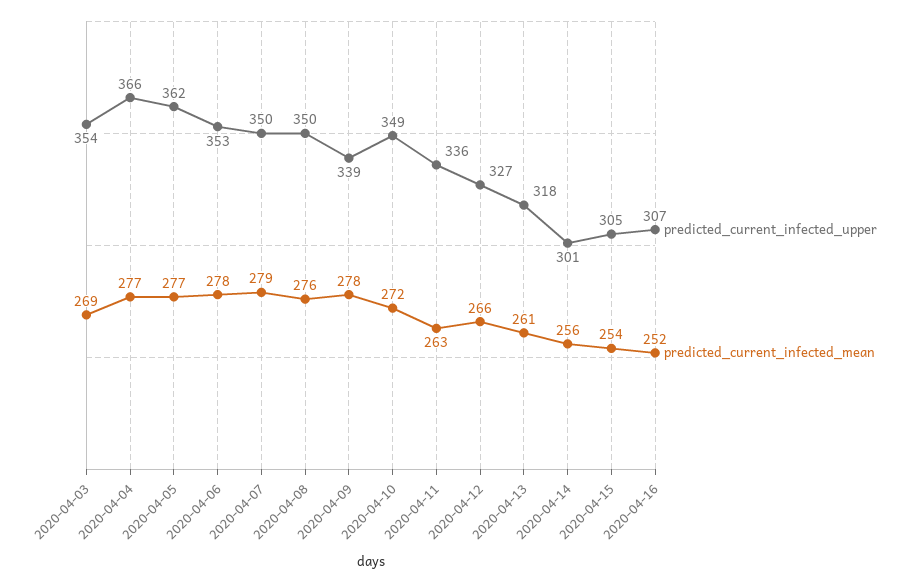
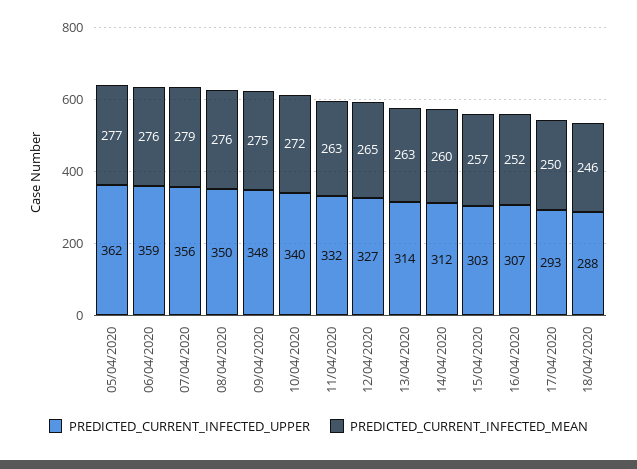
predicted_current_infected_upper, 2020-04-03: 354 -> none
predicted_current_infected_mean, 2020-04-03: 269 -> none
predicted_current_infected_upper, 2020-04-04: 366 -> none
predicted_current_infected_mean, 2020-04-04: 277 -> none
predicted_current_infected_upper, 2020-04-06: 353 -> 359
predicted_current_infected_mean, 2020-04-06: 278 -> 276
predicted_current_infected_upper, 2020-04-07: 350 -> 356
predicted_current_infected_upper, 2020-04-09: 339 -> 348
predicted_current_infected_mean, 2020-04-09: 278 -> 275
predicted_current_infected_upper, 2020-04-10: 349 -> 340
predicted_current_infected_upper, 2020-04-11: 336 -> 332
predicted_current_infected_mean, 2020-04-12: 266 -> 265
predicted_current_infected_upper, 2020-04-13: 318 -> 314
predicted_current_infected_mean, 2020-04-13: 261 -> 263
predicted_current_infected_upper, 2020-04-14: 301 -> 312
predicted_current_infected_mean, 2020-04-14: 256 -> 260
predicted_current_infected_upper, 2020-04-15: 305 -> 303
predicted_current_infected_mean, 2020-04-15: 254 -> 257
predicted_current_infected_upper, 17/04/2020: none -> 293
predicted_current_infected_mean, 17/04/2020: none -> 250
predicted_current_infected_upper, 18/04/2020: none -> 288
predicted_current_infected_mean, 18/04/2020: none -> 246

